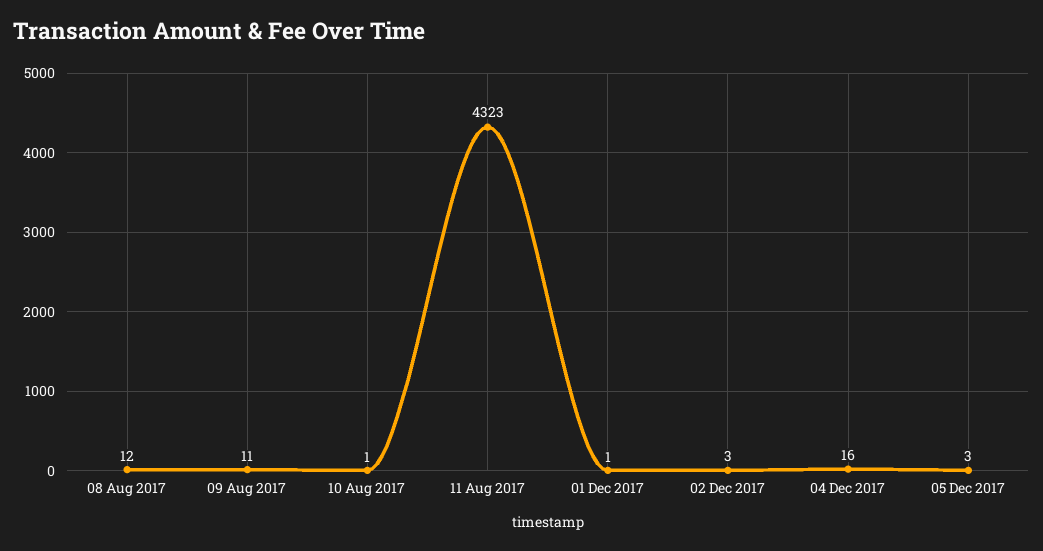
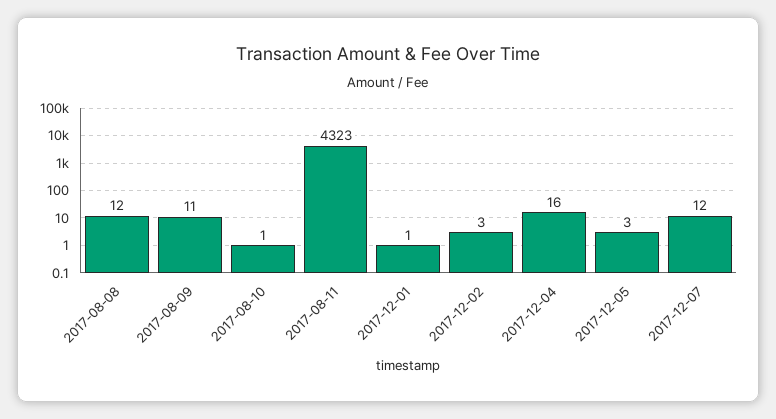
2017-12-07: none -> 12

